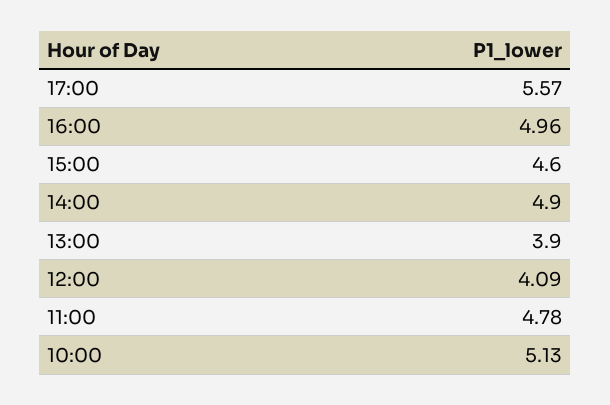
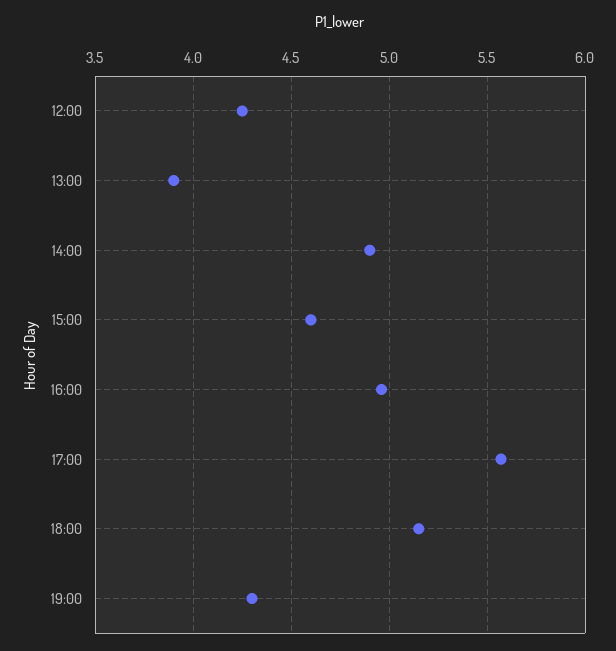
12:00: 4.09 -> 4.25
11:00: 4.78 -> none
10:00: 5.13 -> none
18:00: none -> 5.15
19:00: none -> 4.3

